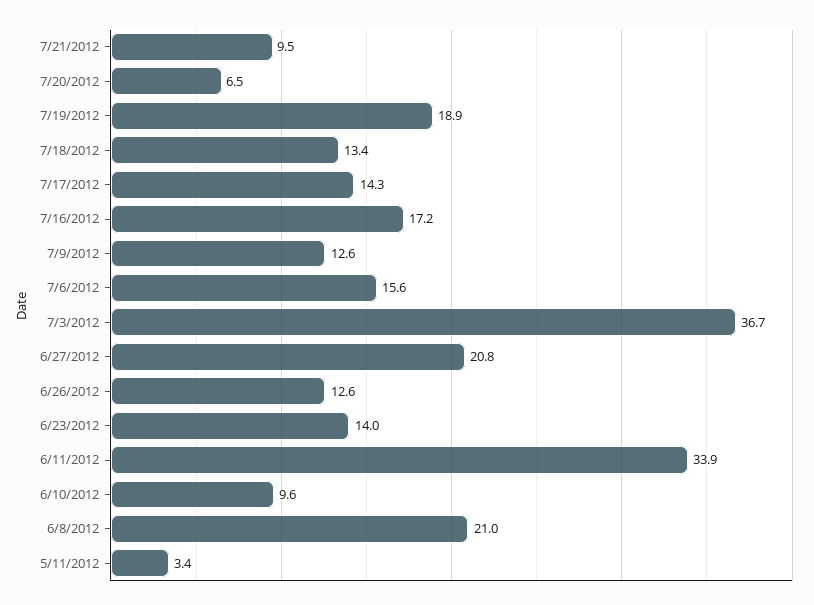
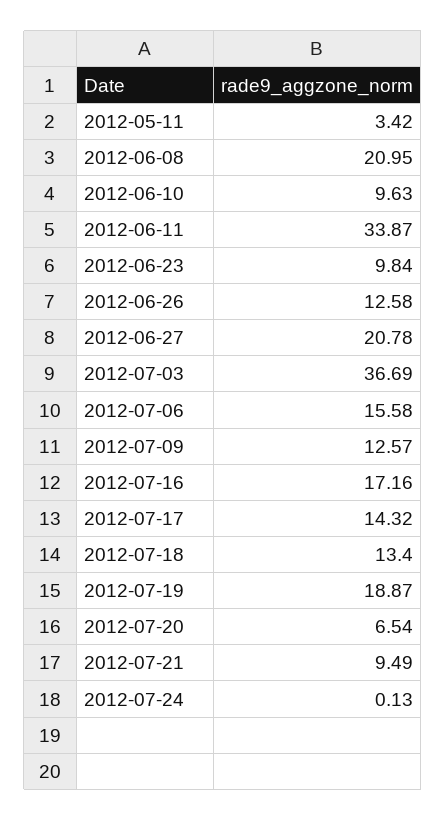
6/23/2012: 14 -> 9.84
2012-07-24: none -> 0.13

